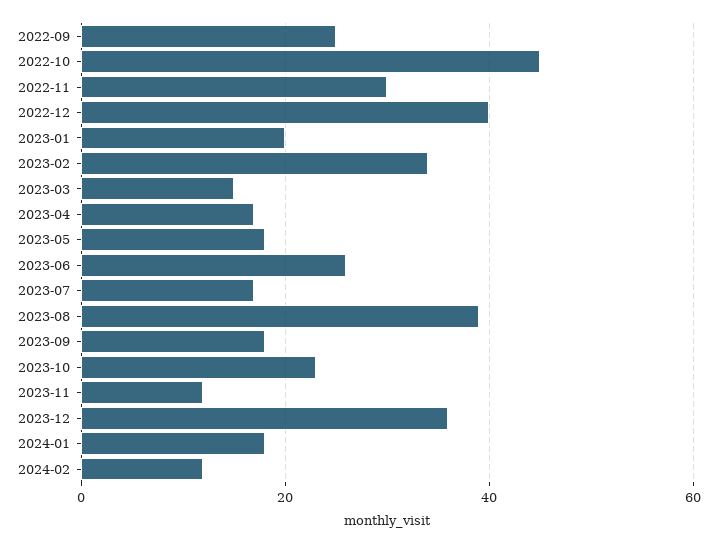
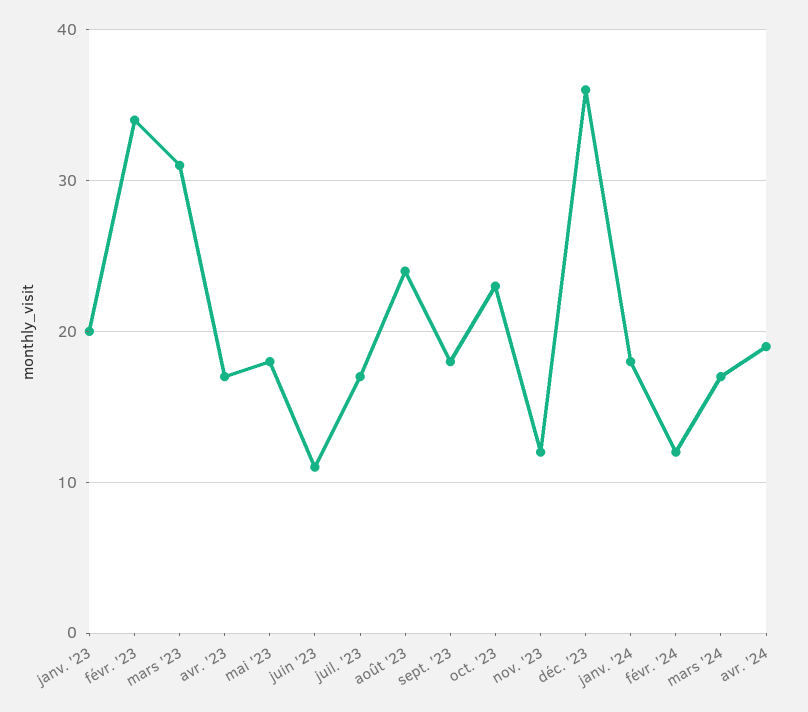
2022-09: 25 -> none
2022-10: 45 -> none
2022-11: 30 -> none
2022-12: 40 -> none
2023-03: 15 -> 31
2023-06: 25 -> 11
2023-08: 40 -> 24
mars '24: none -> 17
avr. '24: none -> 19

